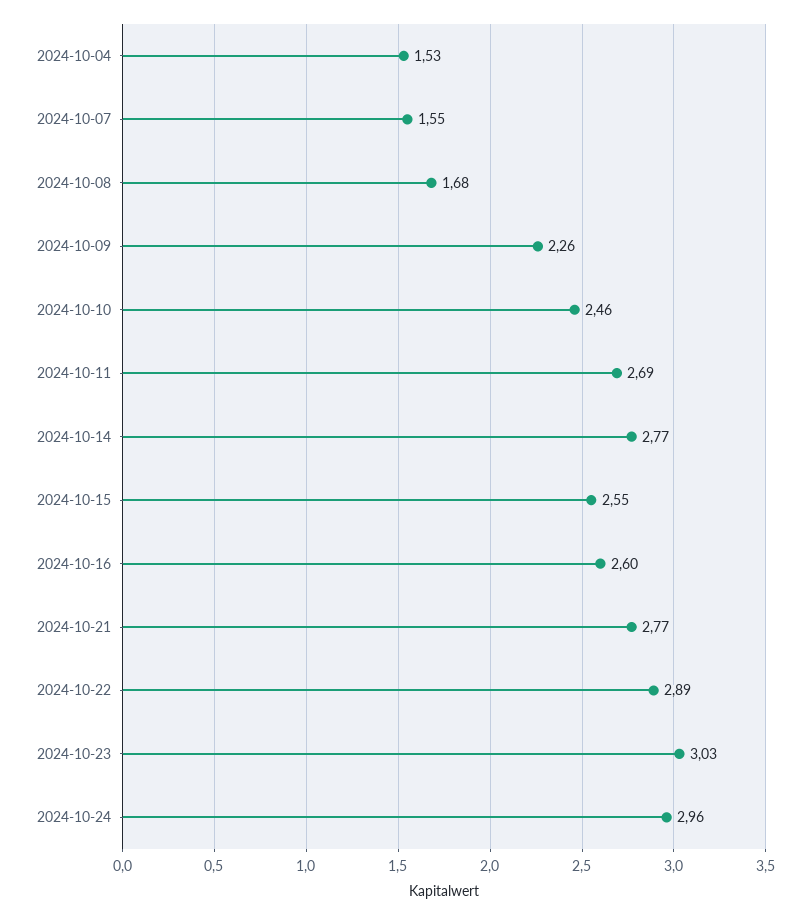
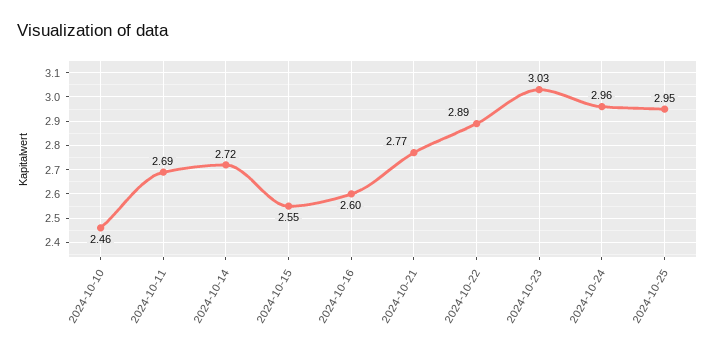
2024-10-04: 1.53 -> none
2024-10-07: 1.55 -> none
2024-10-08: 1.68 -> none
2024-10-09: 2.26 -> none
2024-10-14: 2.77 -> 2.72
2024-10-25: none -> 2.95

